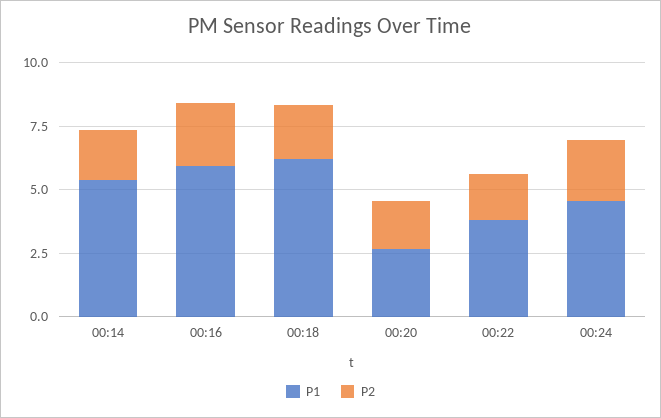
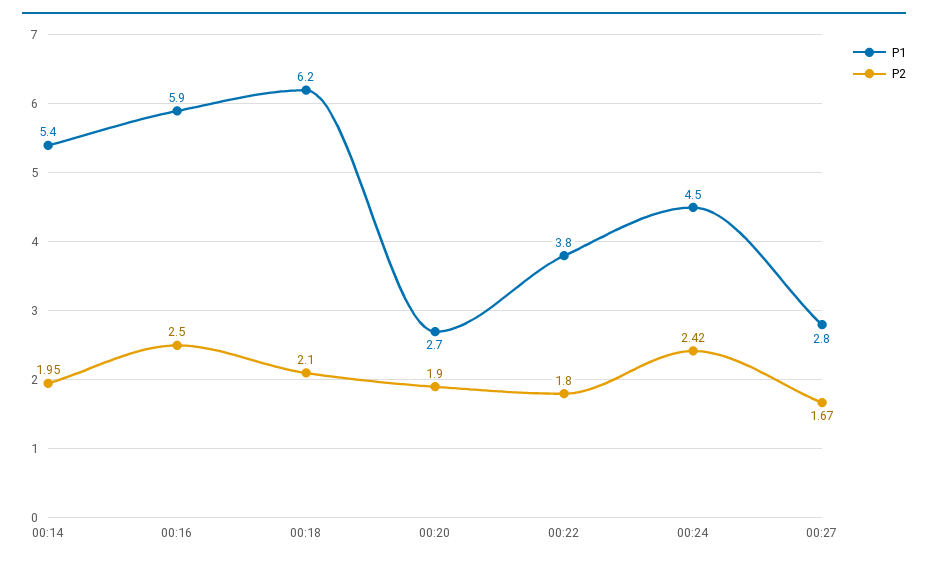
P1, 00:27: none -> 2.8
P2, 00:27: none -> 1.67

